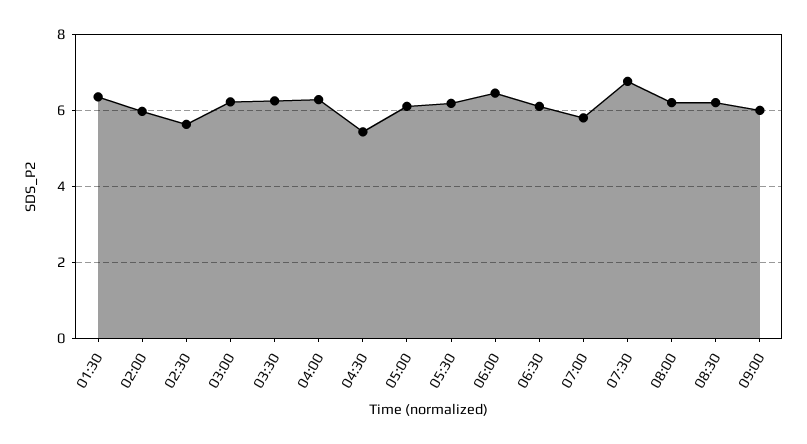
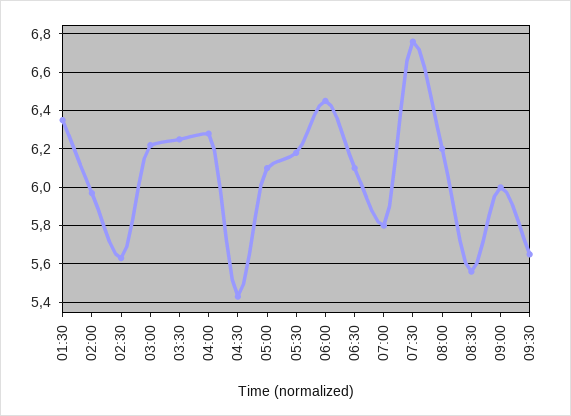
08:30: 6.2 -> 5.55
09:30: none -> 5.65

